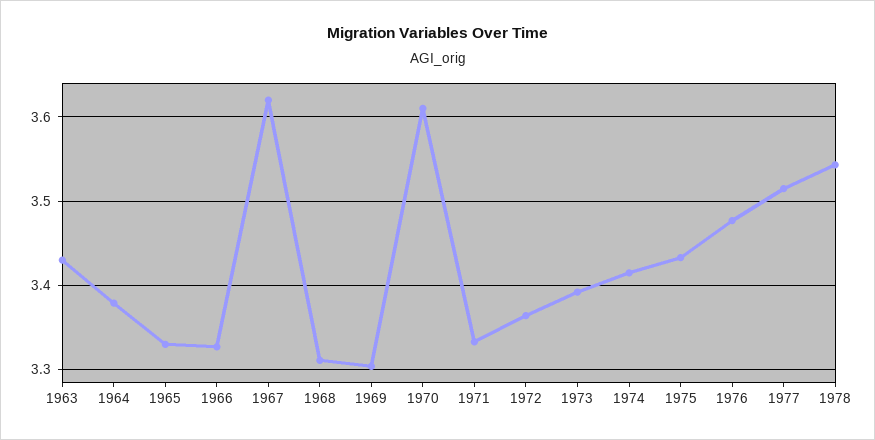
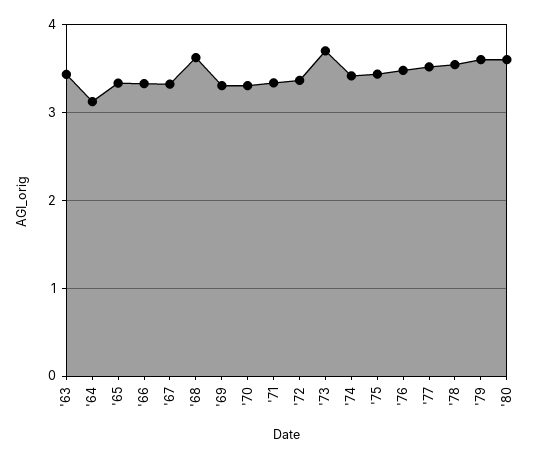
1964: 3.38 -> 3.1
1967: 3.62 -> 3.3
1968: 3.31 -> 3.6
1970: 3.61 -> 3.3
1973: 3.39 -> 3.7
'79: none -> 3.6
'80: none -> 3.6

